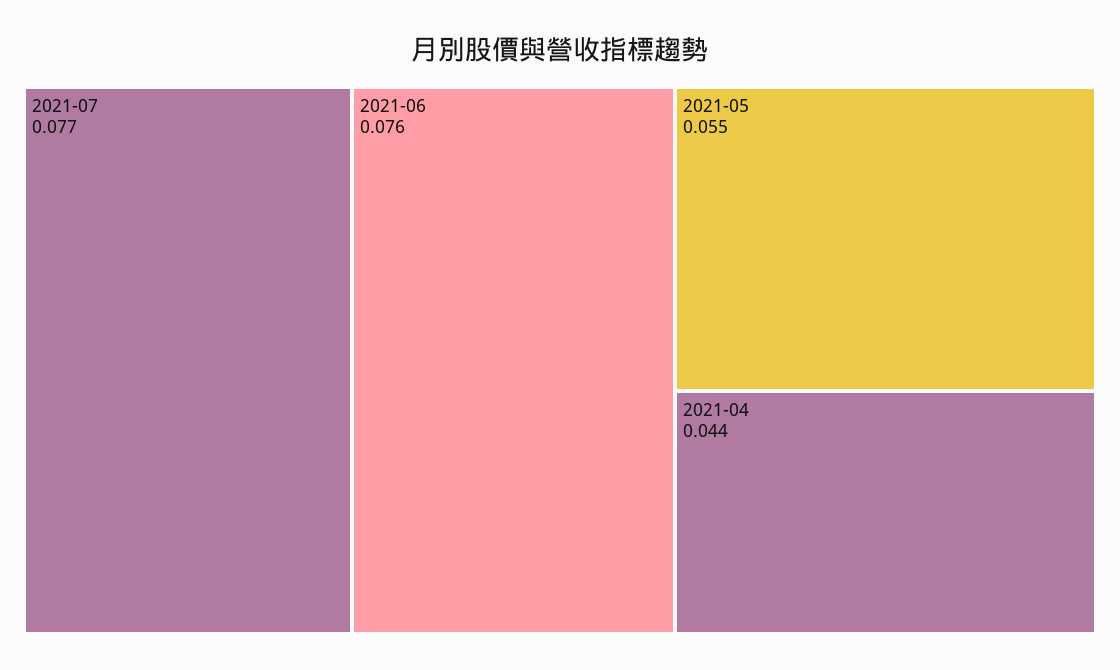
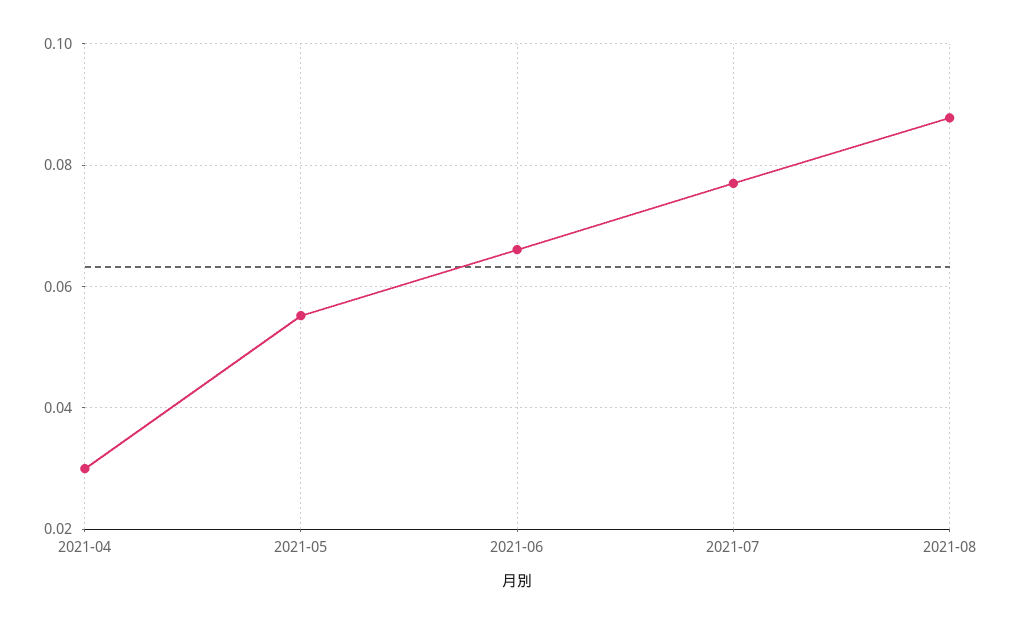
2021-06: 0.076 -> 0.066
2021-04: 0.044 -> 0.03
2021-08: none -> 0.088

